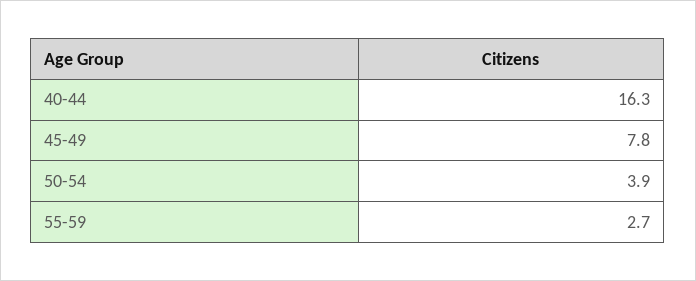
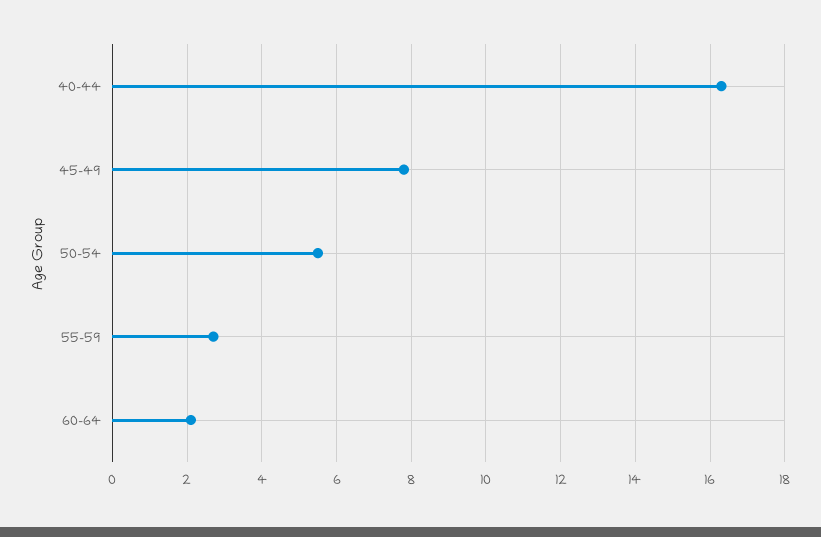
50-54: 3.9 -> 5.5
60-64: none -> 2

